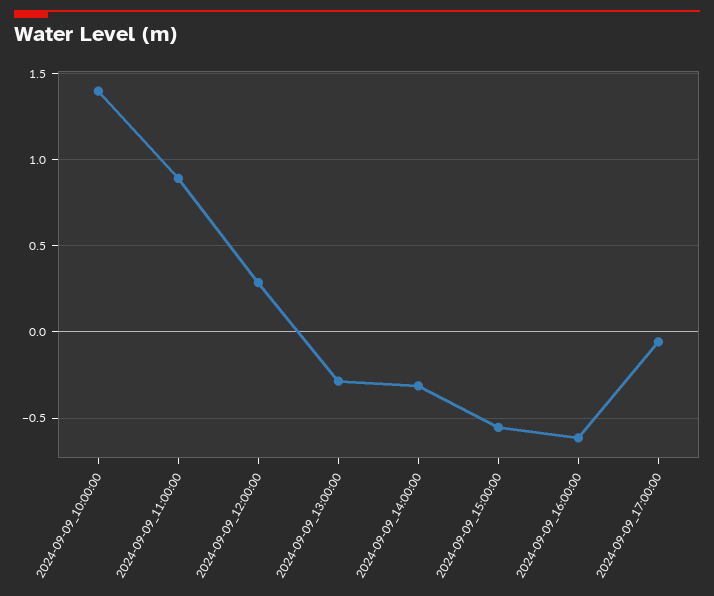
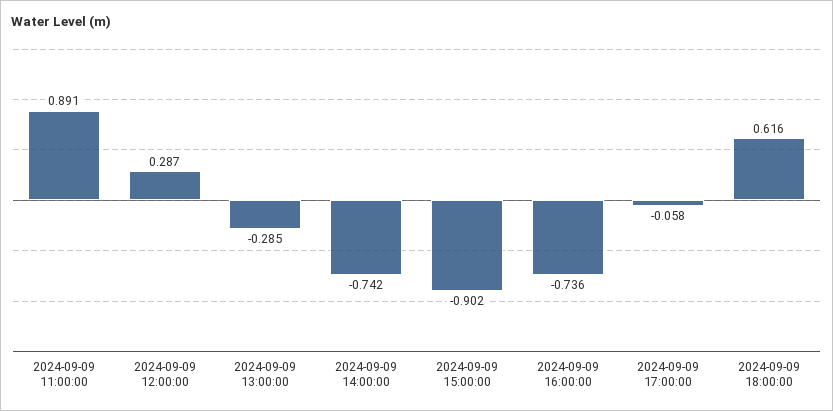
2024-09-09_10:00:00: 1.4 -> none
2024-09-09_14:00:00: -0.3 -> -0.742
2024-09-09_15:00:00: -0.55 -> -0.902
2024-09-09_16:00:00: -0.6 -> -0.736
2024-09-09 18:00:00: none -> 0.616

